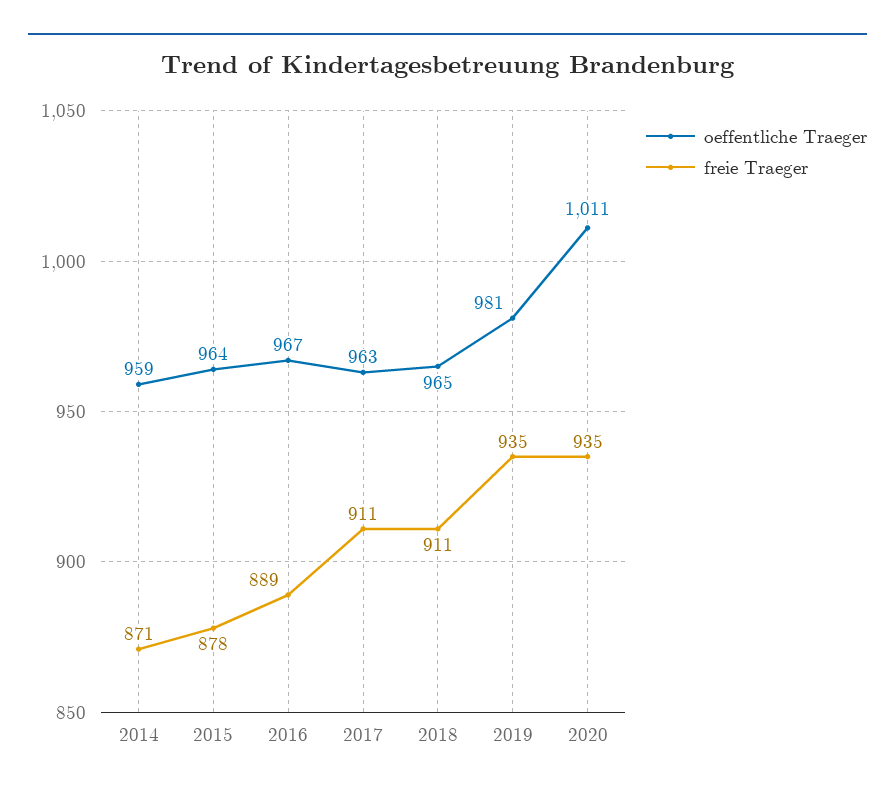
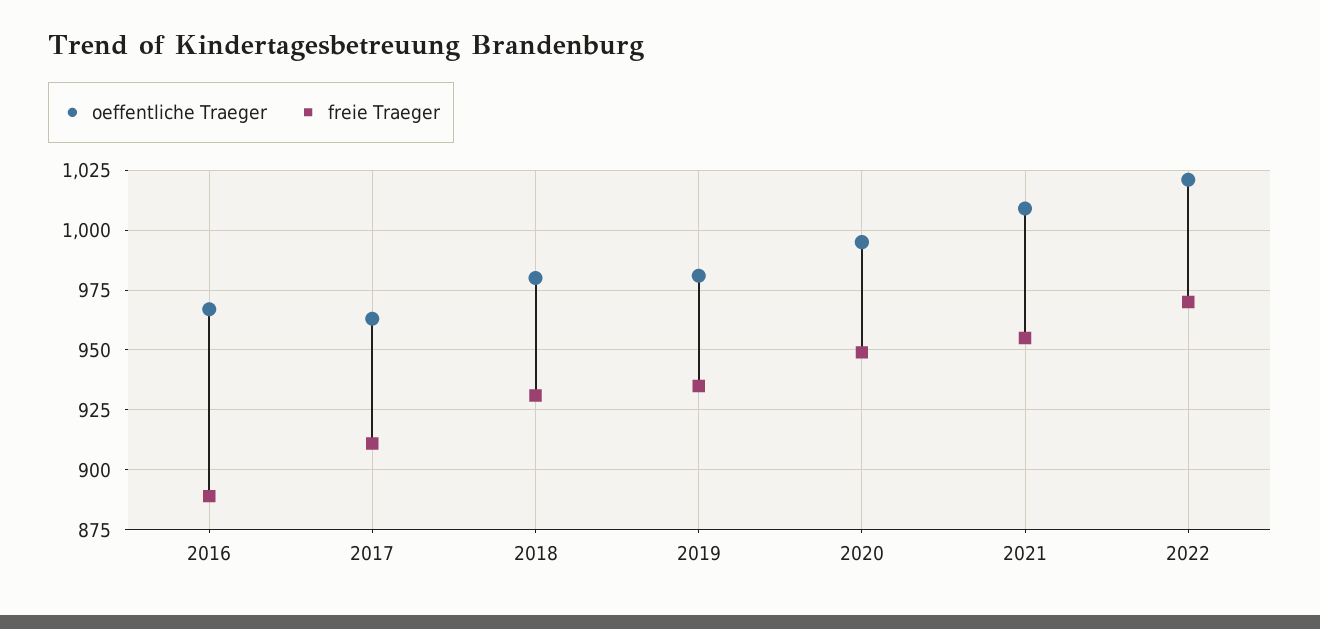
oeffentliche Traeger, 2014: 959 -> none
freie Traeger, 2014: 871 -> none
oeffentliche Traeger, 2015: 964 -> none
freie Traeger, 2015: 878 -> none
oeffentliche Traeger, 2018: 965 -> 980
freie Traeger, 2018: 911 -> 930
oeffentliche Traeger, 2020: 1011 -> 995
freie Traeger, 2020: 935 -> 950
oeffentliche Traeger, 2021: none -> 1010
freie Traeger, 2021: none -> 955
oeffentliche Traeger, 2022: none -> 1020
freie Traeger, 2022: none -> 970

